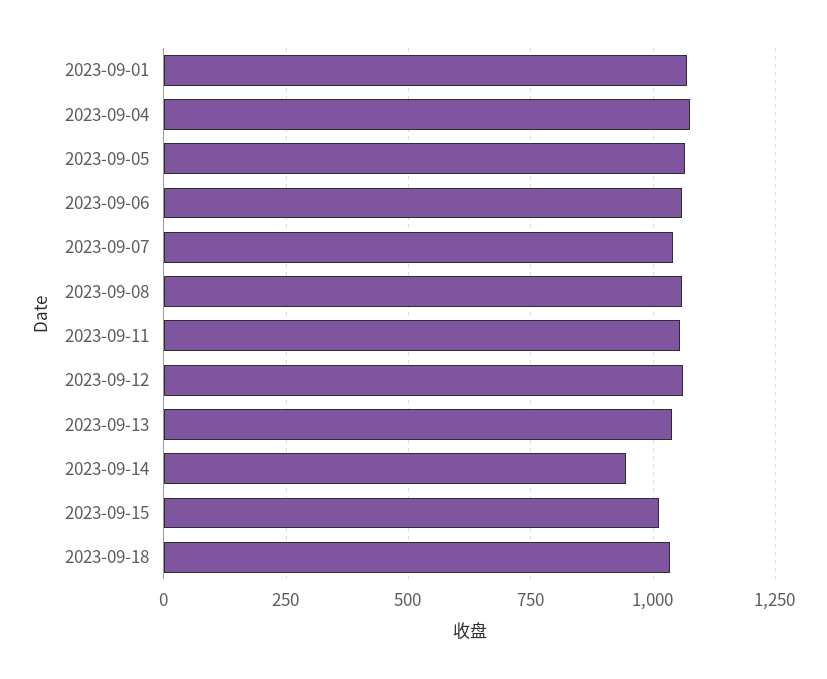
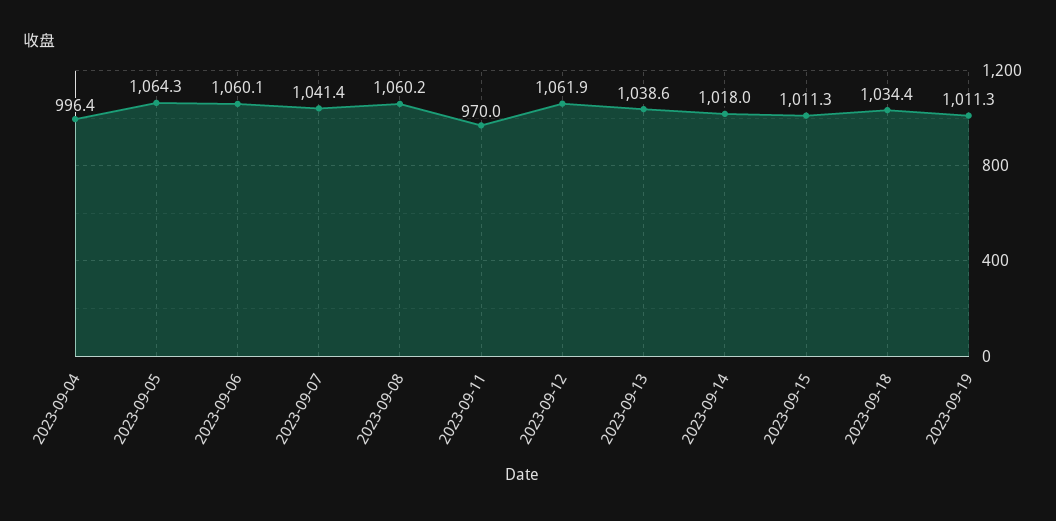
2023-09-01: 1075 -> none
2023-09-04: 1075 -> 996.4
2023-09-11: 1050 -> 970
2023-09-14: 950 -> 1018
2023-09-19: none -> 1011.3

